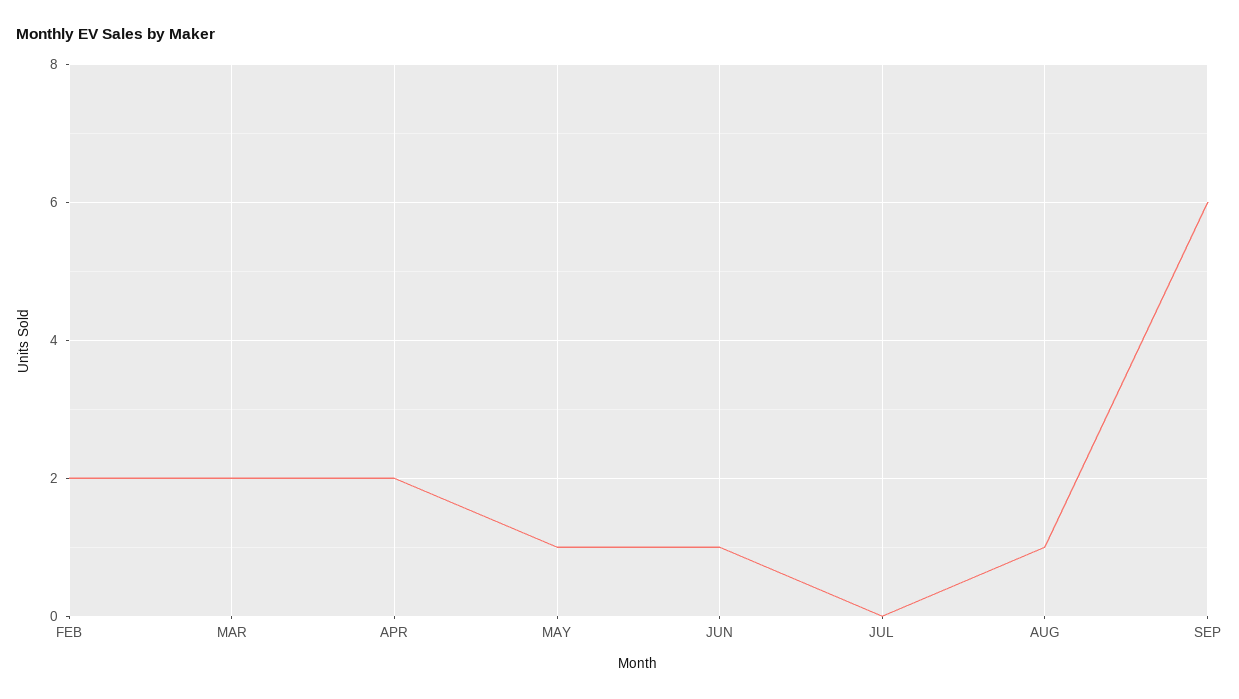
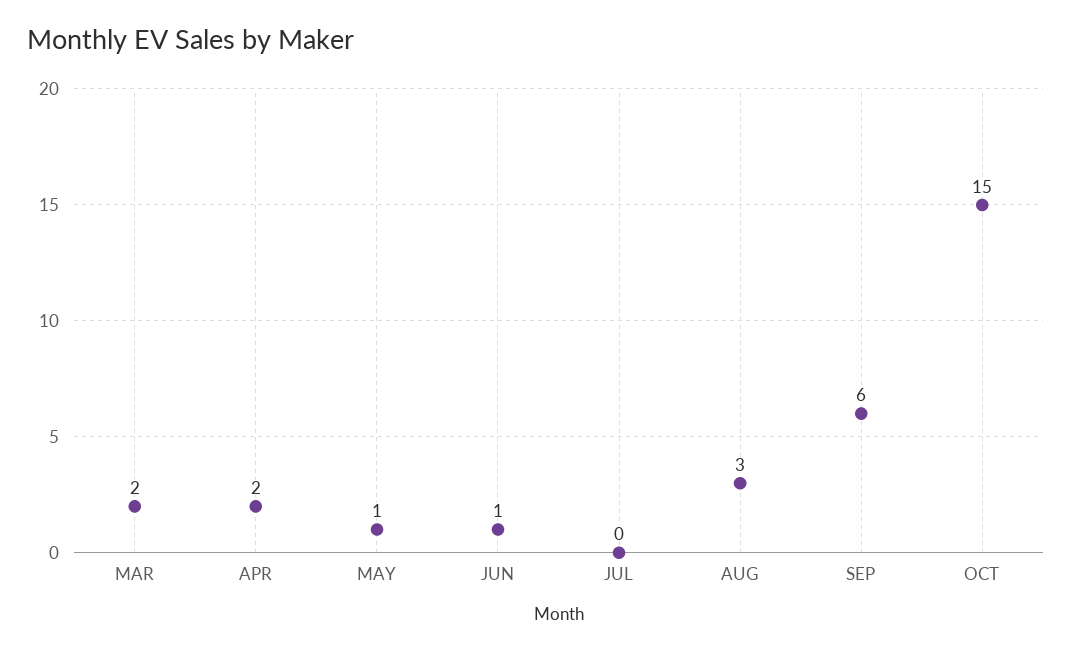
FEB: 2 -> none
AUG: 1 -> 3
OCT: none -> 15

